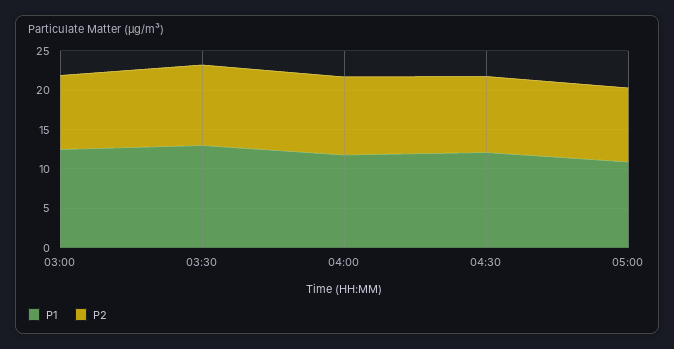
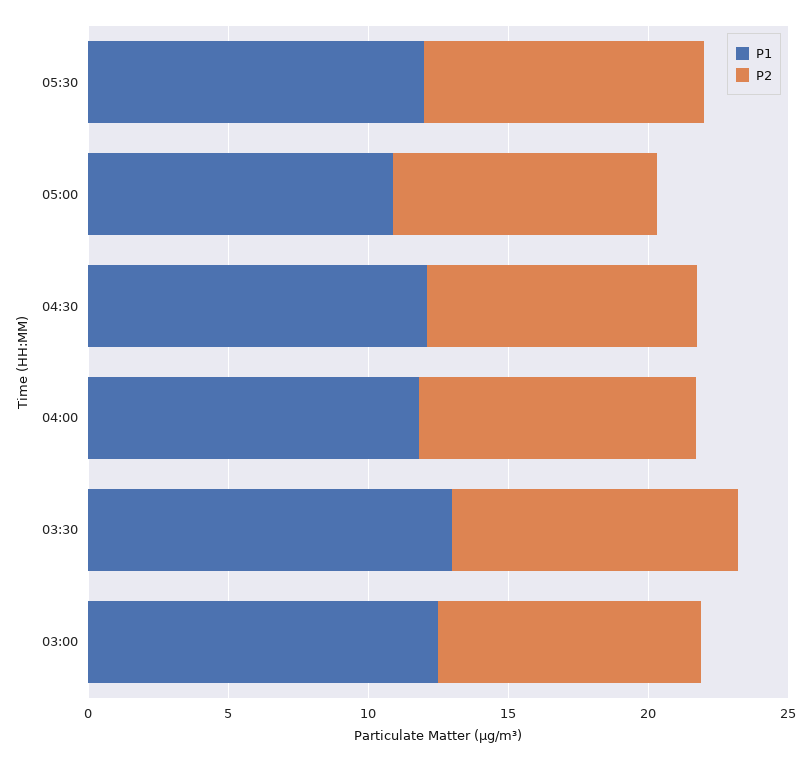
P1, 05:30: none -> 12
P2, 05:30: none -> 10

